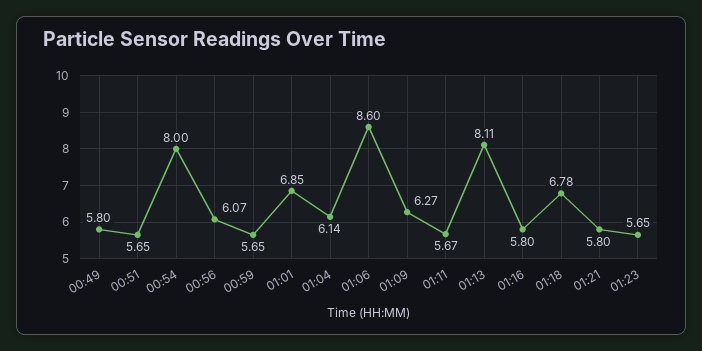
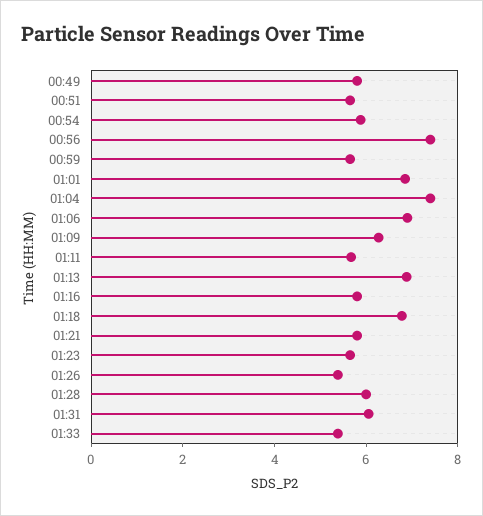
00:54: 8 -> 6
00:56: 6.07 -> 7.5
01:04: 6.14 -> 7.5
01:06: 8.6 -> 7
01:13: 8.11 -> 7
01:26: none -> 5.5
01:28: none -> 6
01:31: none -> 6
01:33: none -> 5.5

